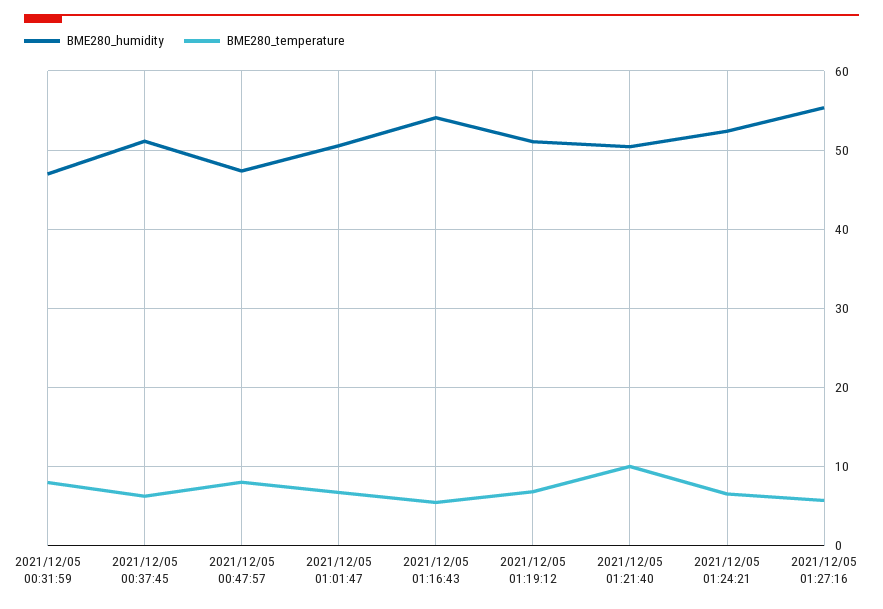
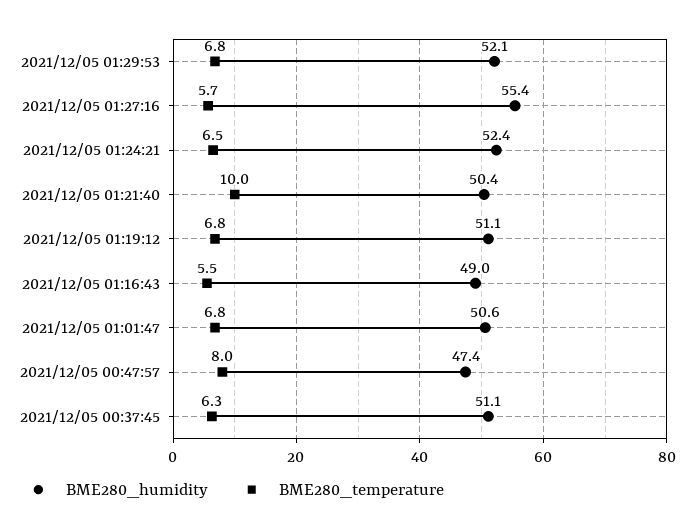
BME280_humidity, 2021/12/05 00:31:59: 47 -> none
BME280_temperature, 2021/12/05 00:31:59: 8 -> none
BME280_humidity, 2021/12/05 01:16:43: 54 -> 49
BME280_humidity, 2021/12/05 01:29:53: none -> 52.1
BME280_temperature, 2021/12/05 01:29:53: none -> 6.8

